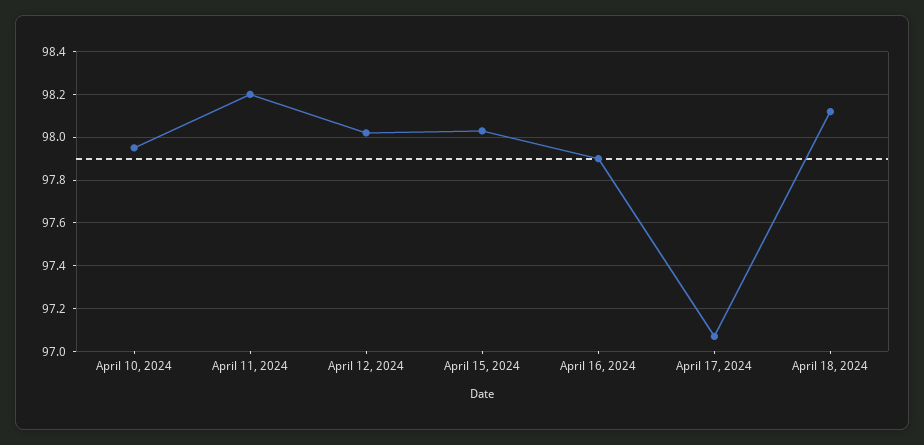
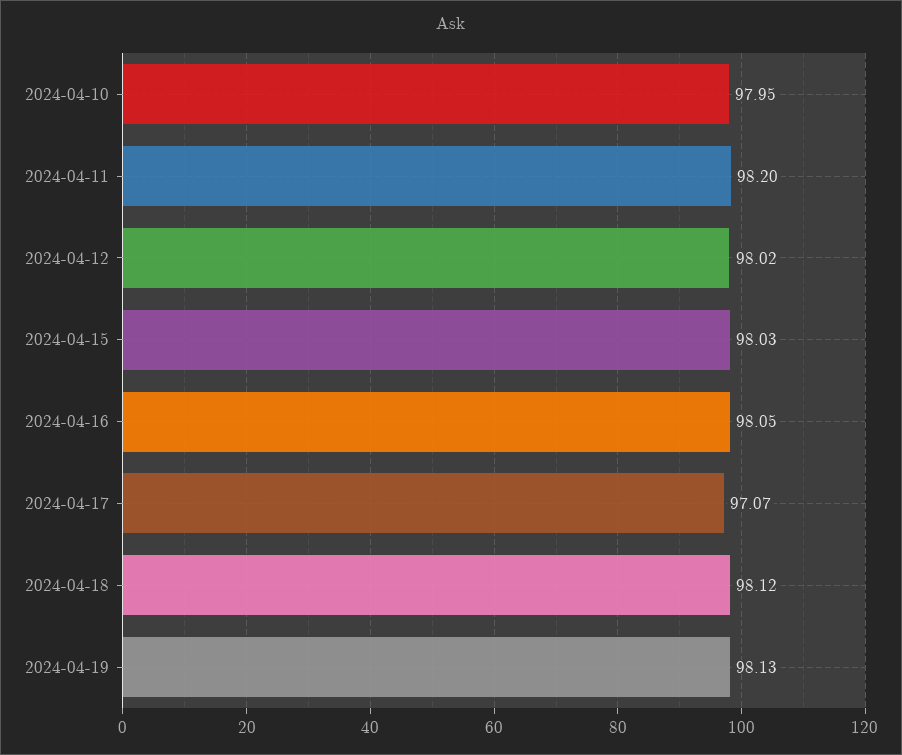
April 16, 2024: 97.9 -> 98.05
2024-04-19: none -> 98.13

